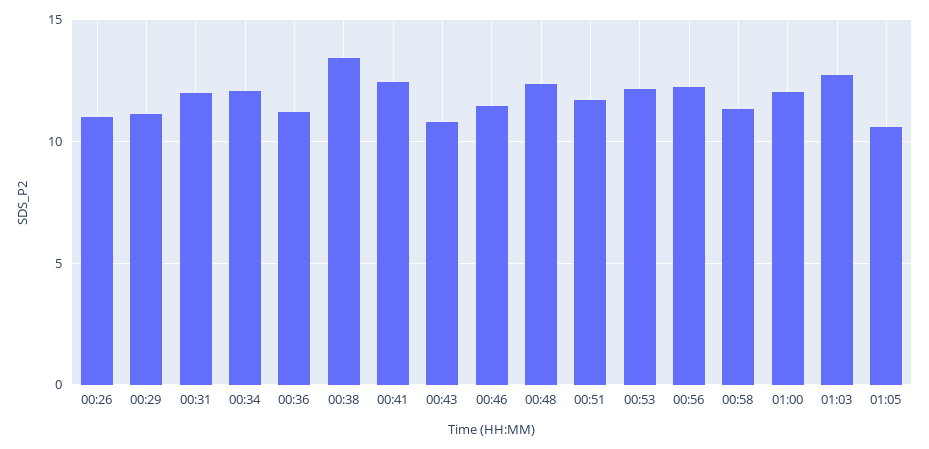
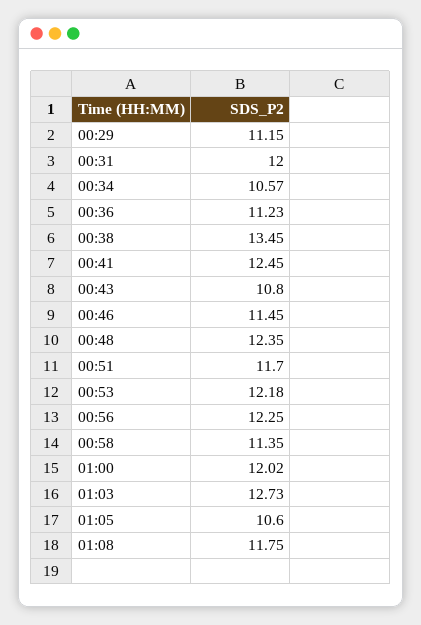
00:26: 11 -> none
00:34: 12 -> 10.57
01:08: none -> 11.75

